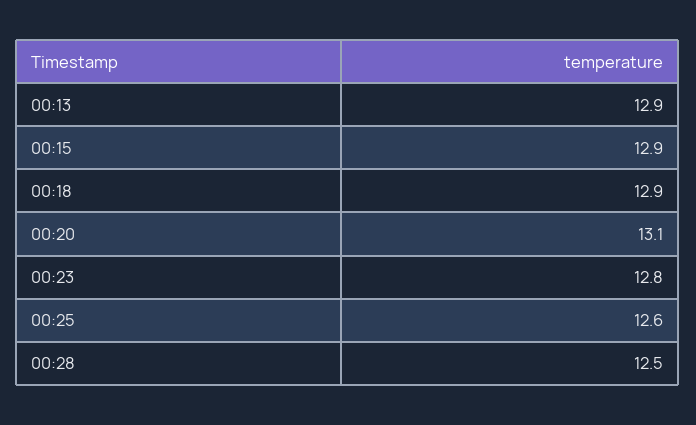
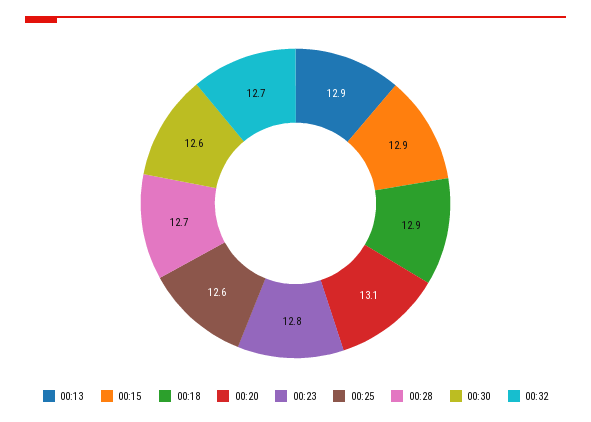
00:28: 12.5 -> 12.7
00:30: none -> 12.6
00:32: none -> 12.7

